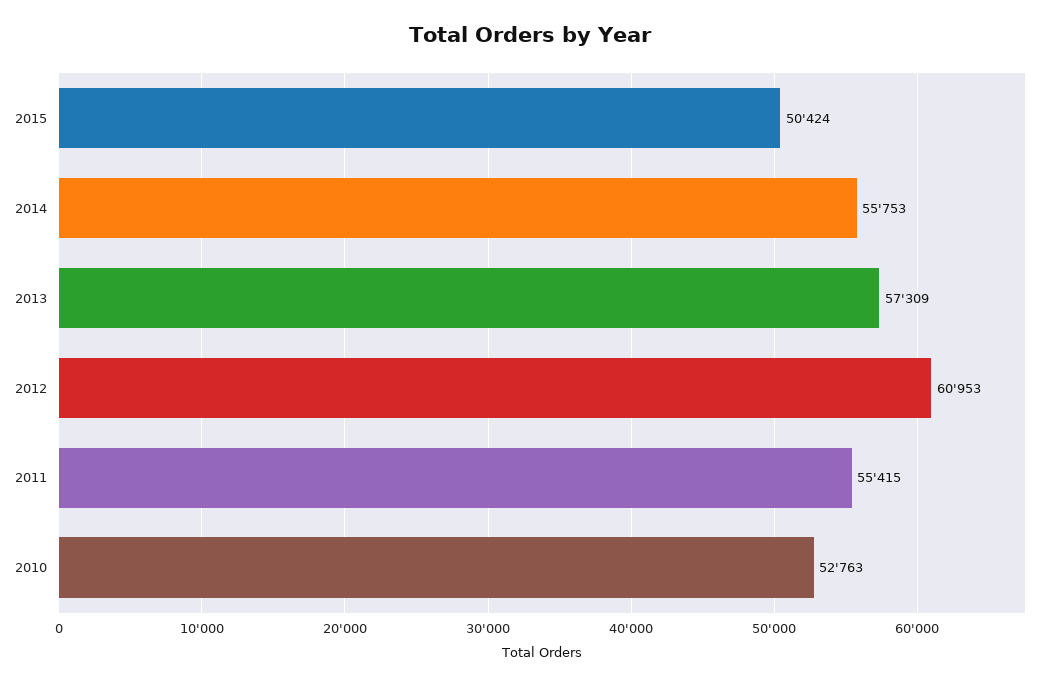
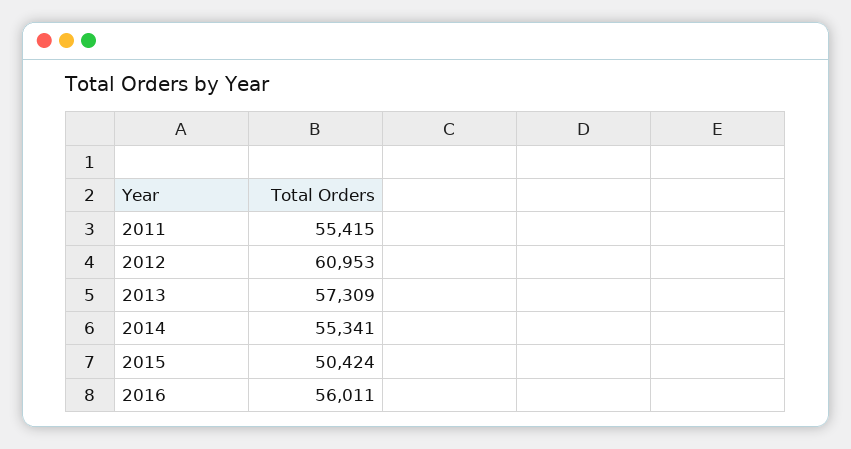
2014: 55753 -> 55341
2010: 52763 -> none
2016: none -> 56011

